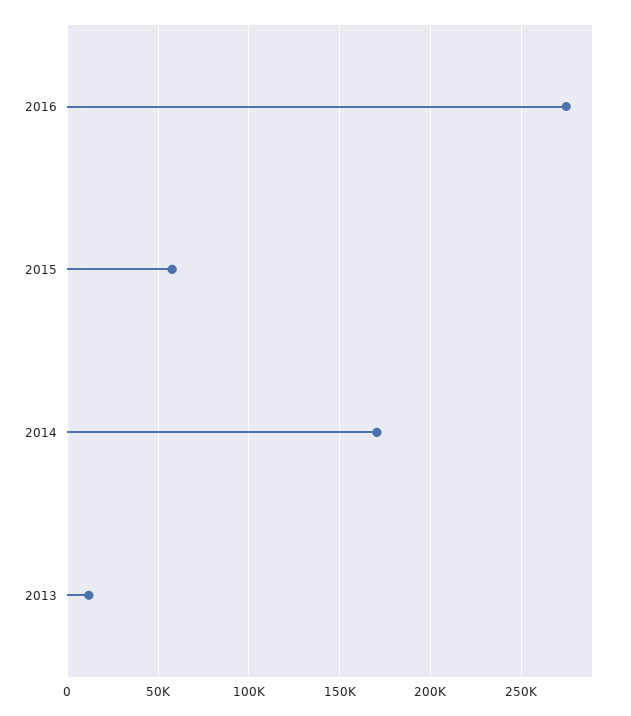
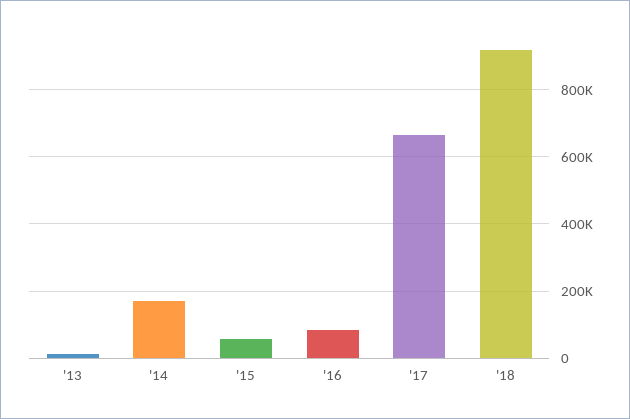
2016: 275000 -> 80000
'17: none -> 660000
'18: none -> 920000

